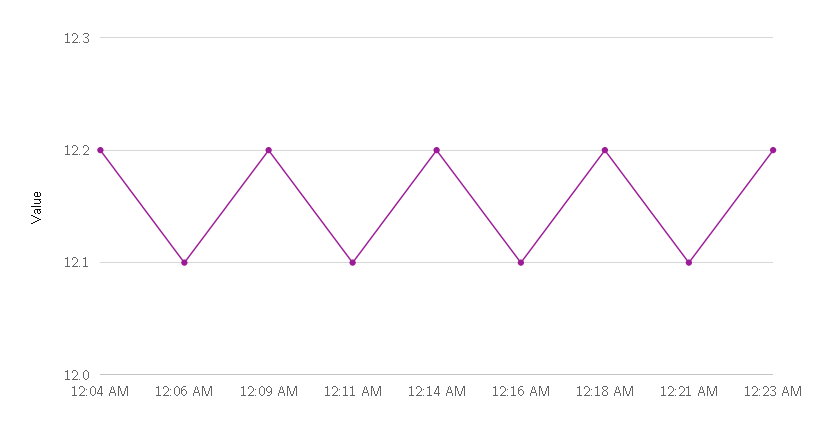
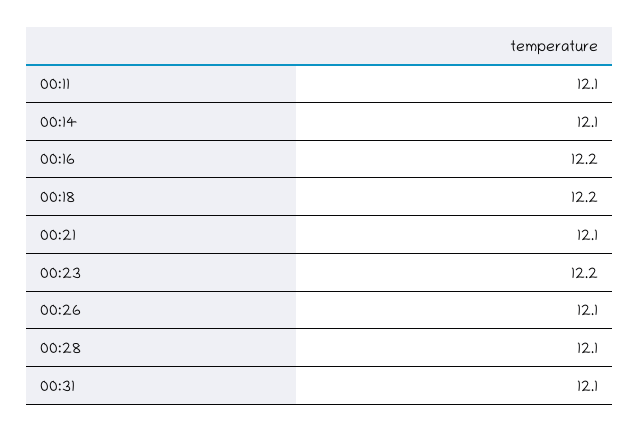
12:04 AM: 12.2 -> none
12:06 AM: 12.1 -> none
12:09 AM: 12.2 -> none
12:14 AM: 12.2 -> 12.1
12:16 AM: 12.1 -> 12.2
00:26: none -> 12.1
00:28: none -> 12.1
00:31: none -> 12.1

